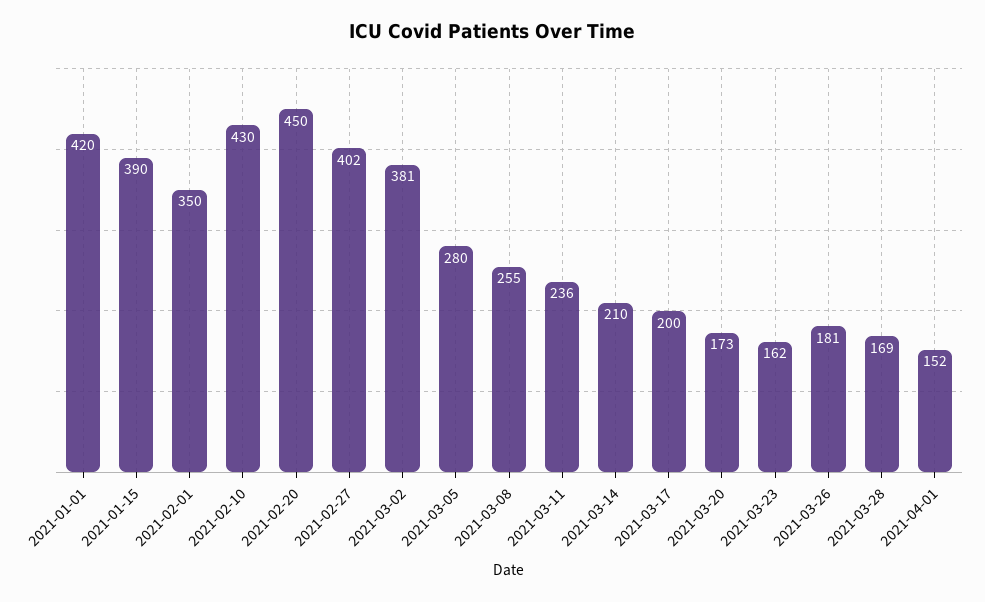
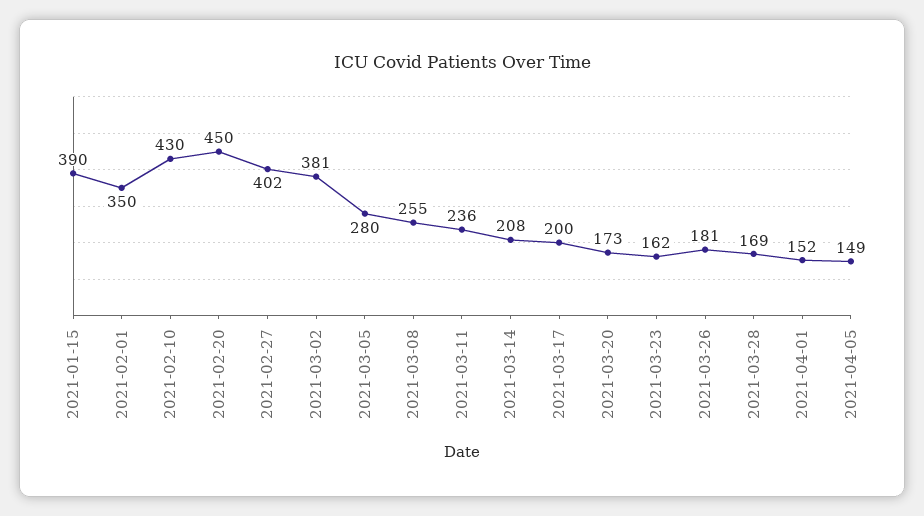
2021-01-01: 420 -> none
2021-03-14: 210 -> 208
2021-04-05: none -> 149

